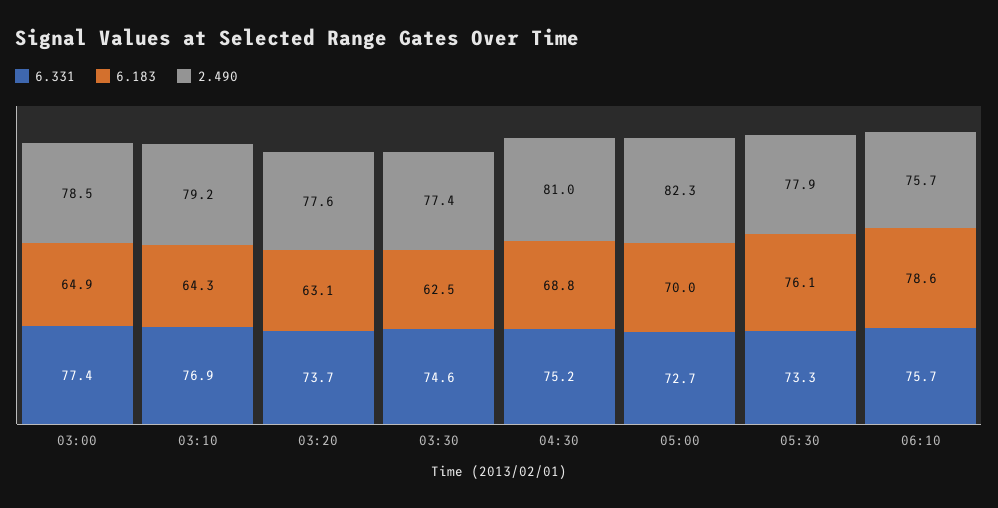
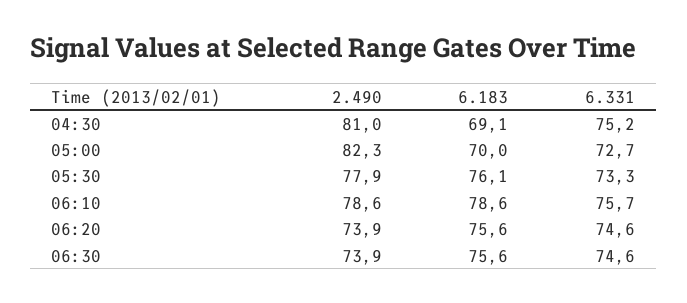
6.331, 03:00: 77.4 -> none
6.183, 03:00: 64.9 -> none
2.490, 03:00: 78.5 -> none
6.331, 03:10: 76.9 -> none
6.183, 03:10: 64.3 -> none
2.490, 03:10: 79.2 -> none
6.331, 03:20: 73.7 -> none
6.183, 03:20: 63.1 -> none
2.490, 03:20: 77.6 -> none
6.331, 03:30: 74.6 -> none
6.183, 03:30: 62.5 -> none
2.490, 03:30: 77.4 -> none
6.183, 04:30: 68.8 -> 69.1
2.490, 06:10: 75.7 -> 78.6
2.490, 06:20: none -> 73.9
6.183, 06:20: none -> 75.6
6.331, 06:20: none -> 74.6
2.490, 06:30: none -> 73.9
6.183, 06:30: none -> 75.6
6.331, 06:30: none -> 74.6

